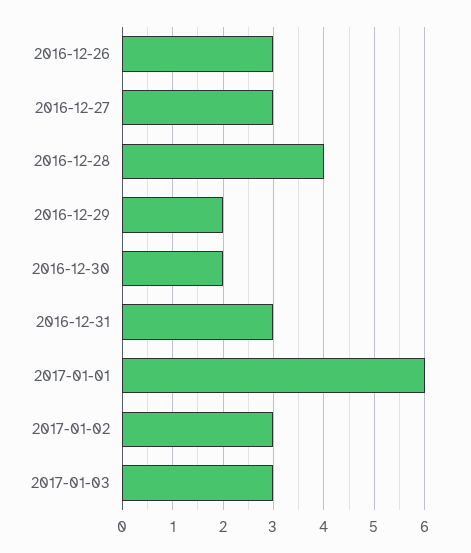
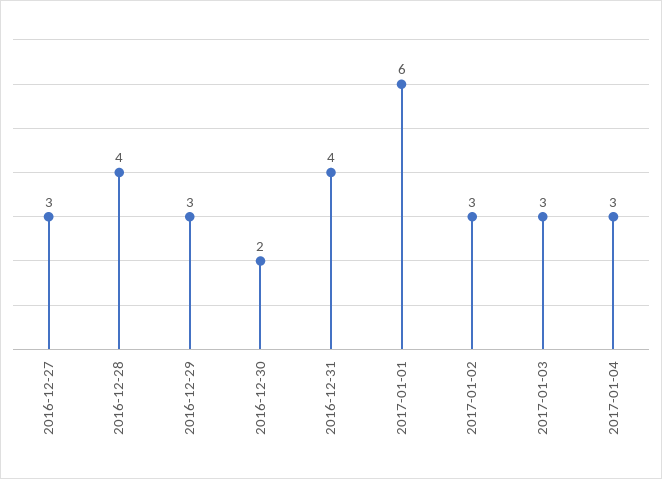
2016-12-26: 3 -> none
2016-12-29: 2 -> 3
2016-12-31: 3 -> 4
2017-01-04: none -> 3

